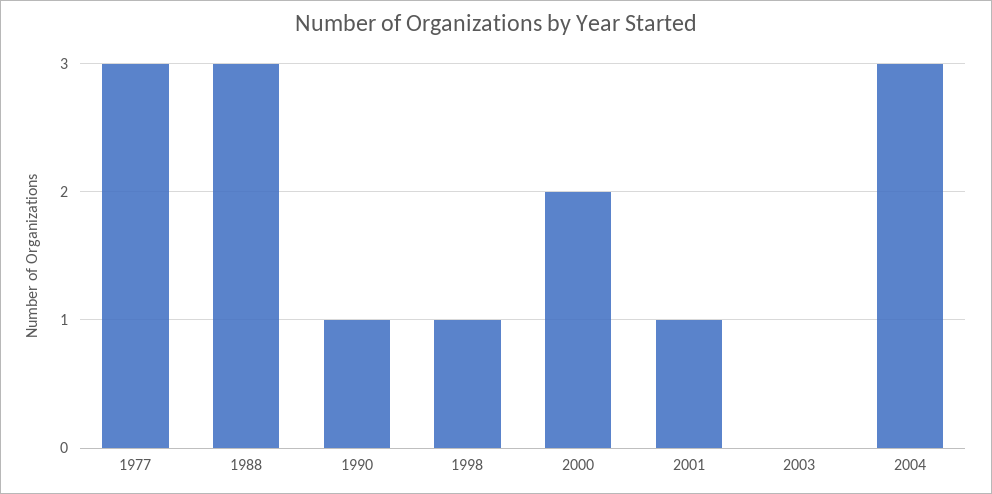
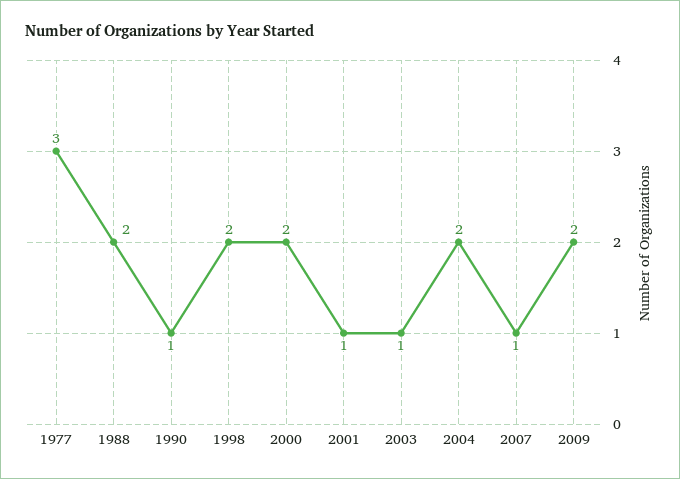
1988: 3 -> 2
1998: 1 -> 2
2003: 0 -> 1
2004: 3 -> 2
2007: none -> 1
2009: none -> 2

